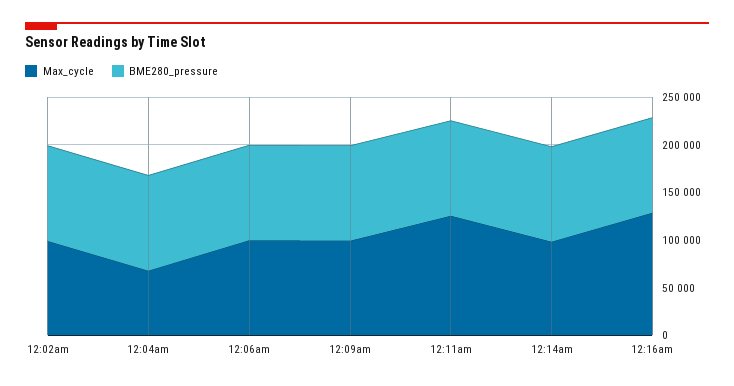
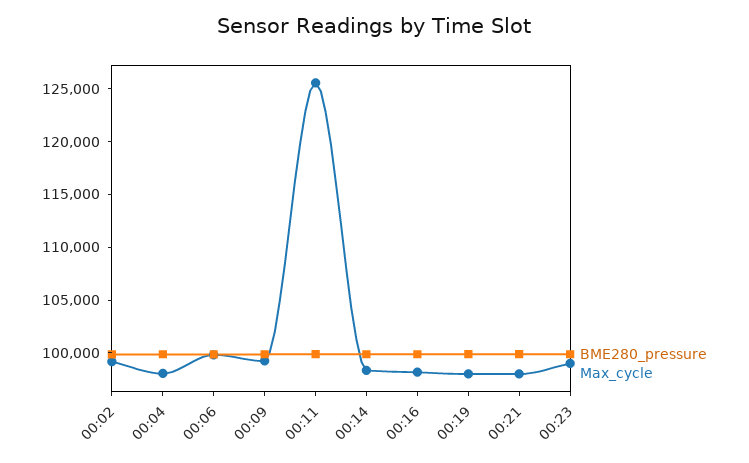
Max_cycle, 12:04am: 70000 -> 98000
Max_cycle, 12:16am: 130000 -> 98000
BME280_pressure, 00:19: none -> 100000
Max_cycle, 00:19: none -> 98000
BME280_pressure, 00:21: none -> 100000
Max_cycle, 00:21: none -> 98000
BME280_pressure, 00:23: none -> 100000
Max_cycle, 00:23: none -> 99000

